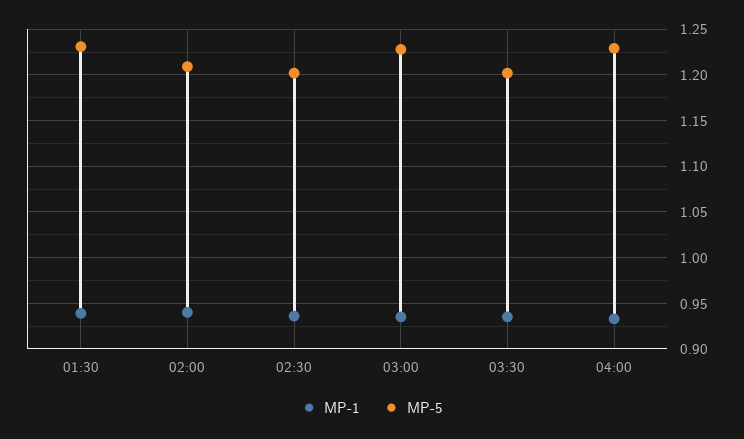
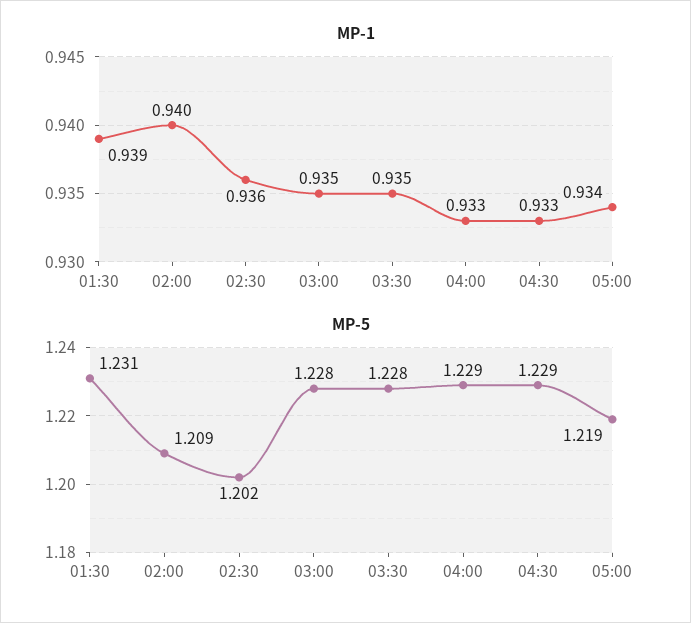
MP-5, 03:30: 1.2 -> 1.228
MP-1, 04:30: none -> 0.933
MP-1, 05:00: none -> 0.934
MP-5, 04:30: none -> 1.229
MP-5, 05:00: none -> 1.219

